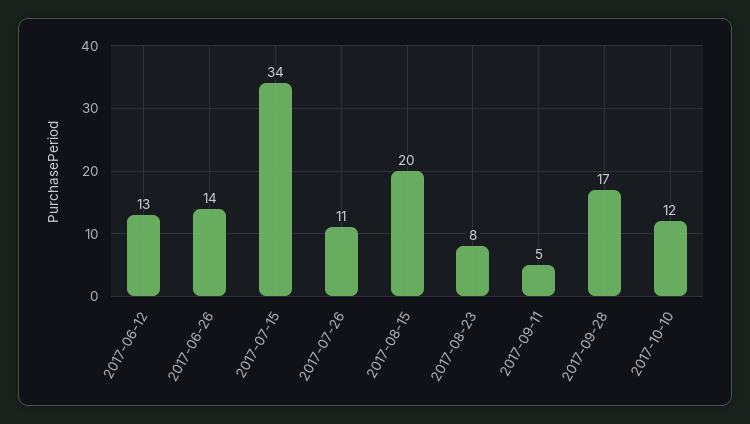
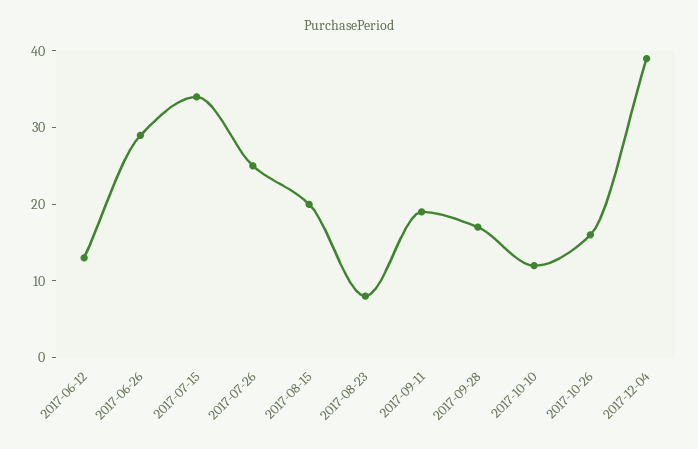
2017-06-26: 14 -> 30
2017-07-26: 11 -> 25
2017-09-11: 5 -> 20
2017-10-26: none -> 15
2017-12-04: none -> 40

